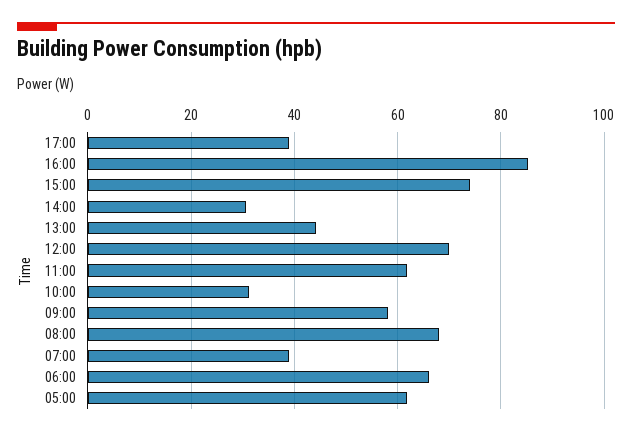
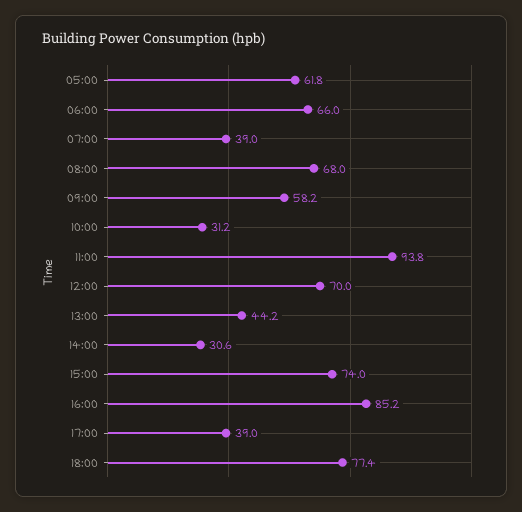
11:00: 62 -> 93.8
18:00: none -> 77.4

